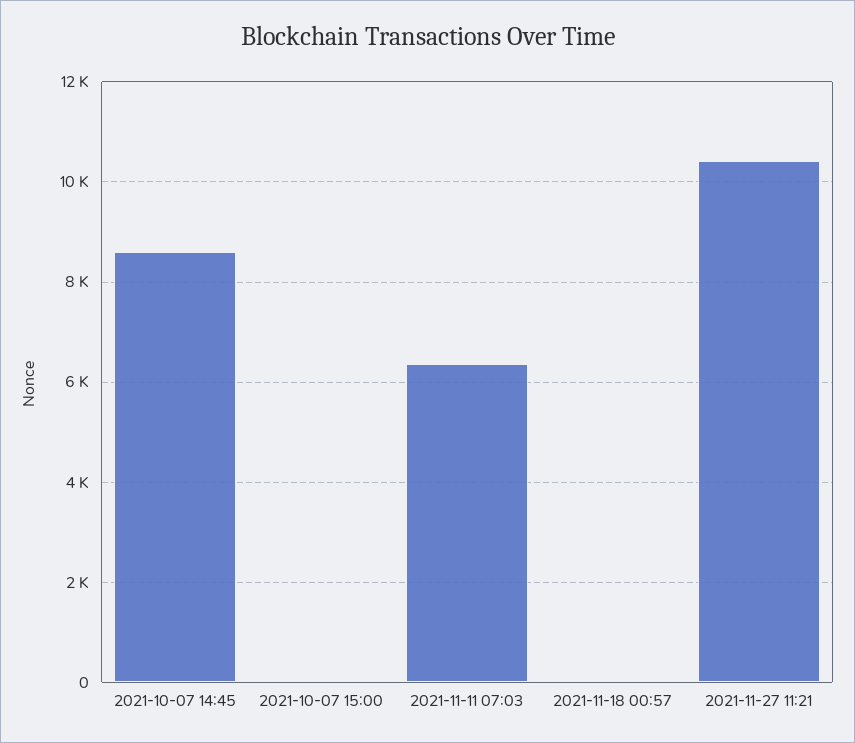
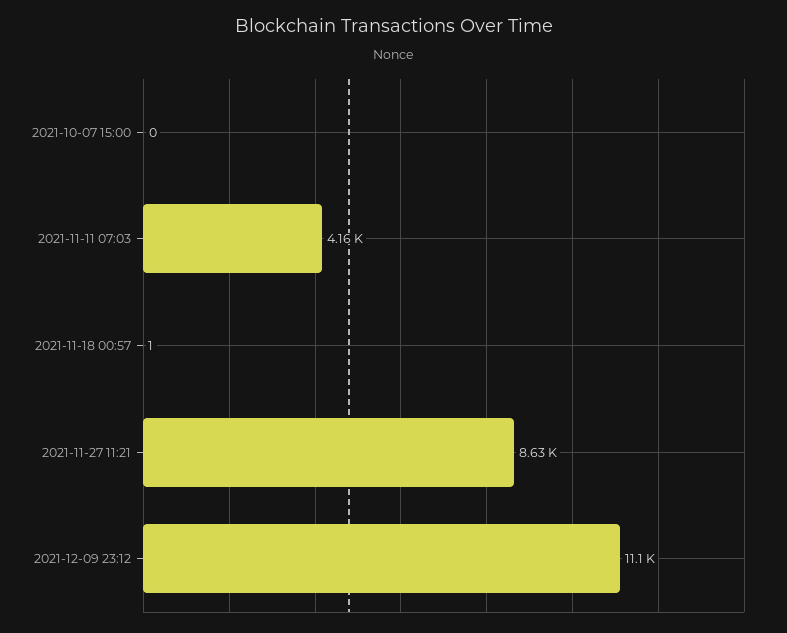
2021-10-07 14:45: 8600 -> none
2021-11-11 07:03: 6400 -> 4160
2021-11-27 11:21: 10400 -> 8630
2021-12-09 23:12: none -> 11100

